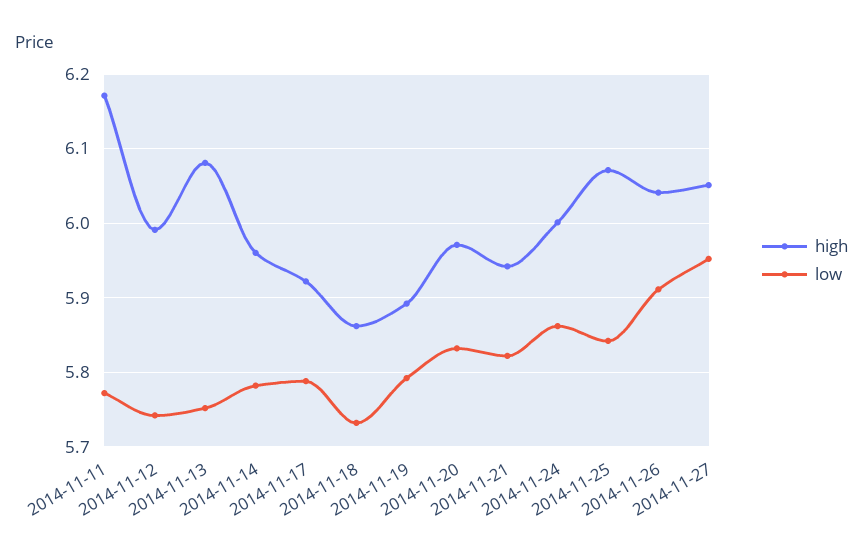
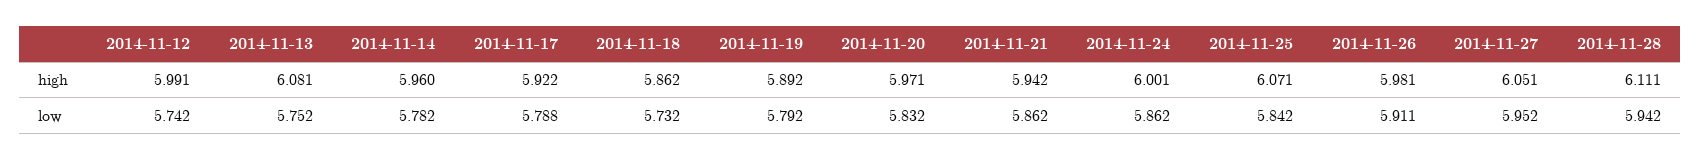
high, 2014-11-11: 6.17 -> none
low, 2014-11-11: 5.77 -> none
low, 2014-11-21: 5.82 -> 5.862
high, 2014-11-26: 6.04 -> 5.981
high, 2014-11-28: none -> 6.111
low, 2014-11-28: none -> 5.942

